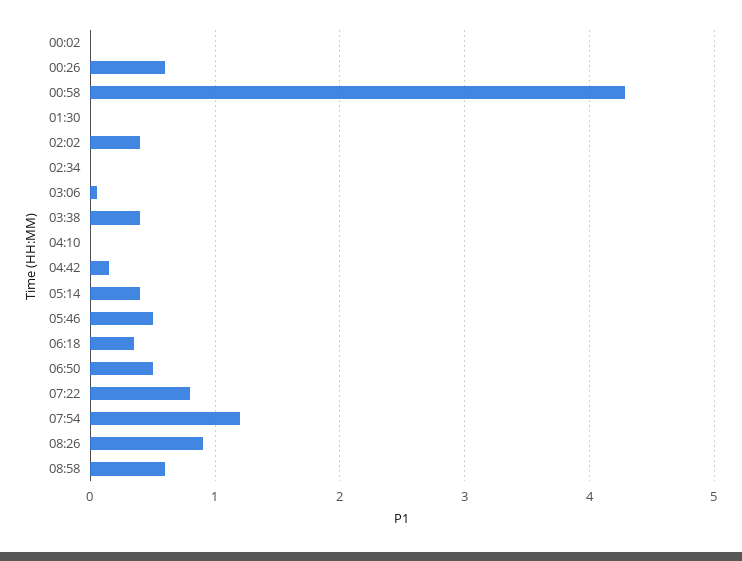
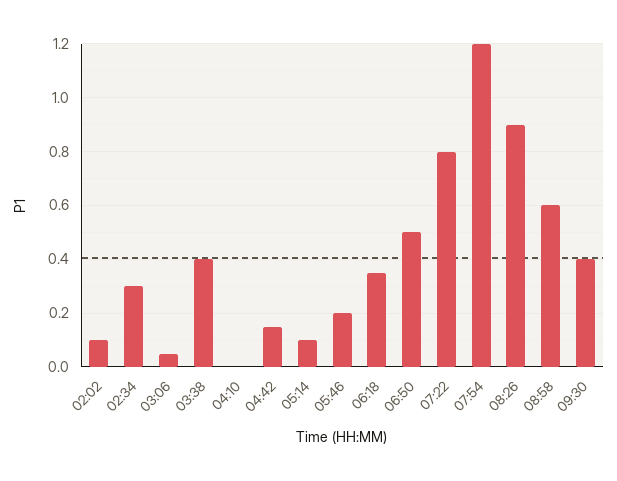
00:02: 0 -> none
00:26: 0.6 -> none
00:58: 4.3 -> none
01:30: 0 -> none
02:02: 0.4 -> 0.1
02:34: 0 -> 0.3
05:14: 0.4 -> 0.1
05:46: 0.5 -> 0.2
09:30: none -> 0.4

